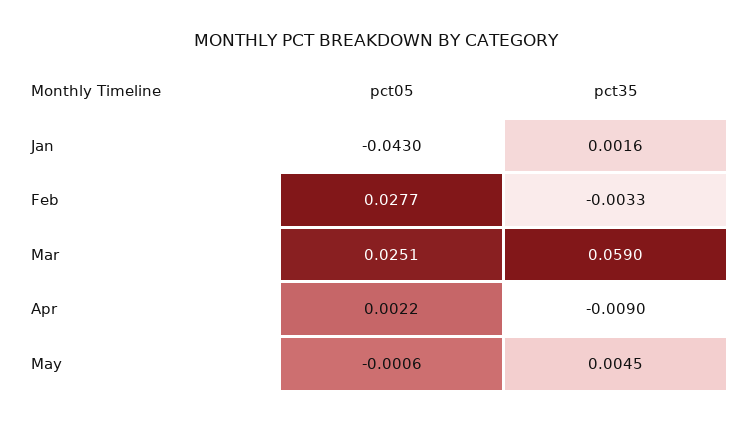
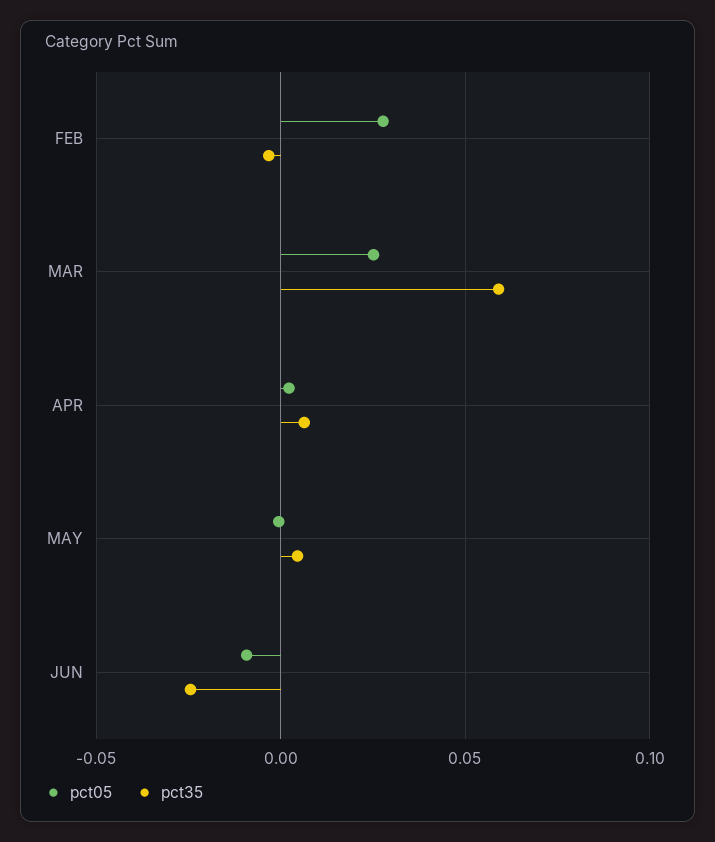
pct05, Jan: -0.043 -> none
pct35, Jan: 0.0016 -> none
pct35, Apr: -0.009 -> 0.005
pct05, JUN: none -> -0.01
pct35, JUN: none -> -0.025

